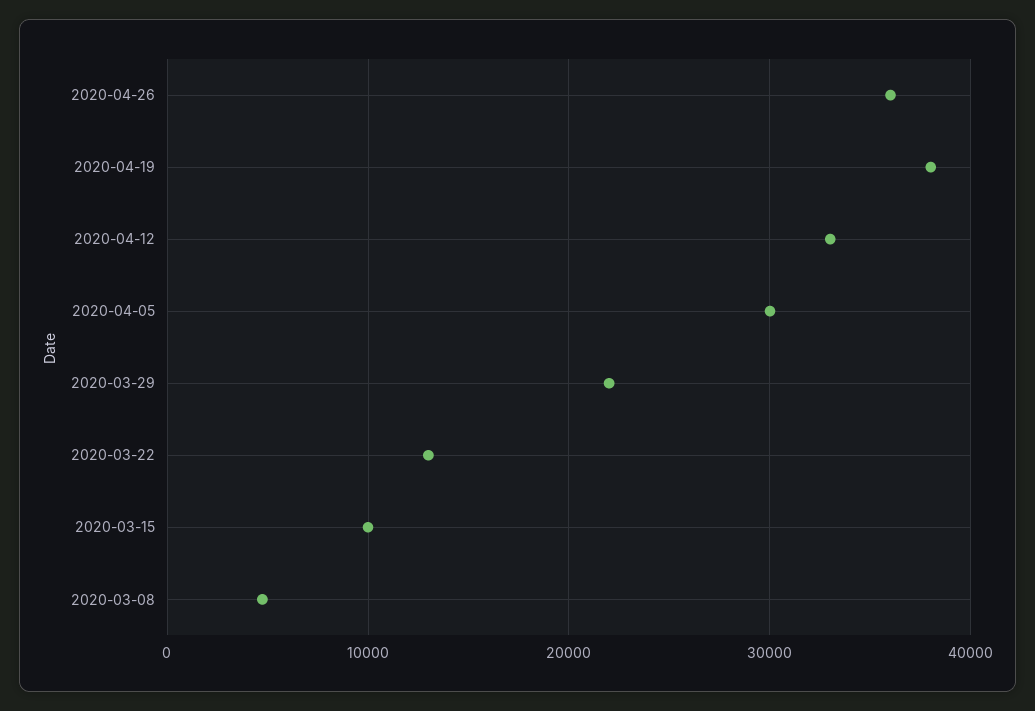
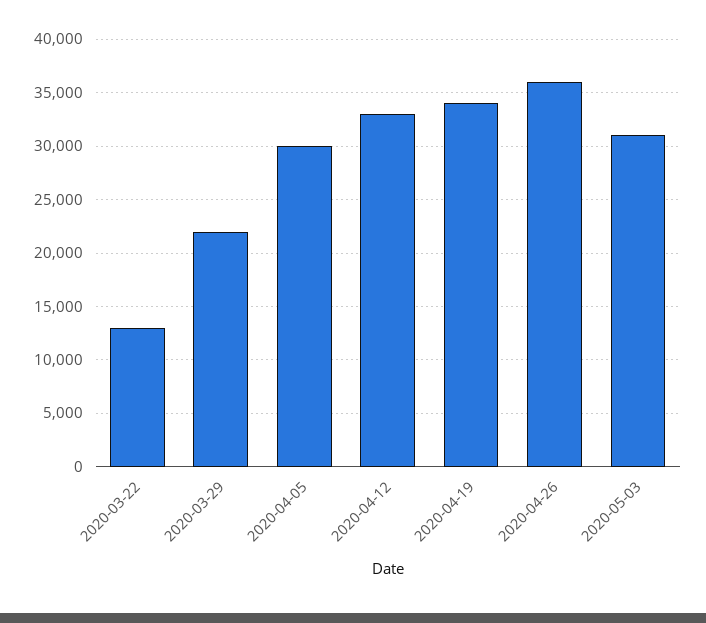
2020-04-19: 38000 -> 34000
2020-03-15: 10000 -> none
2020-03-08: 5000 -> none
2020-05-03: none -> 31000

